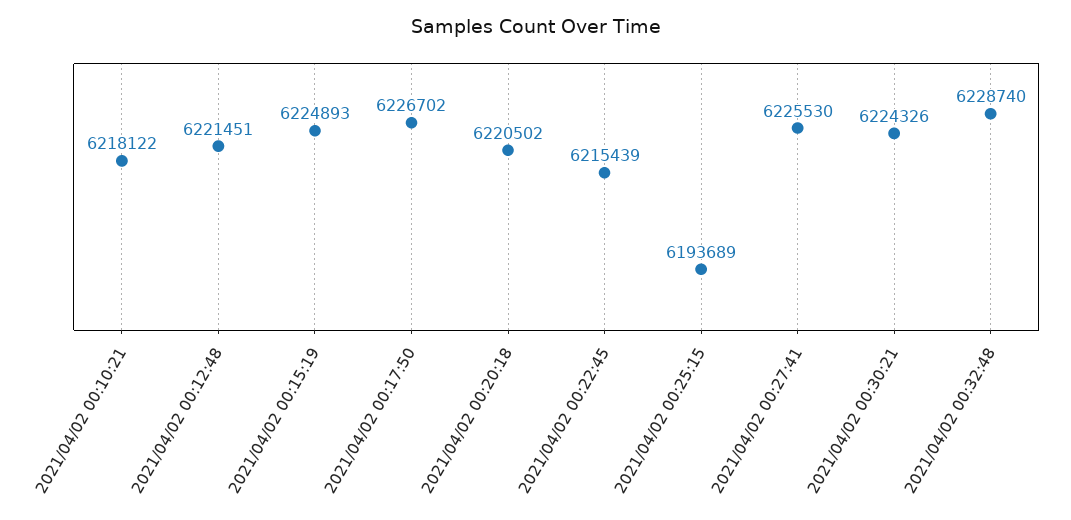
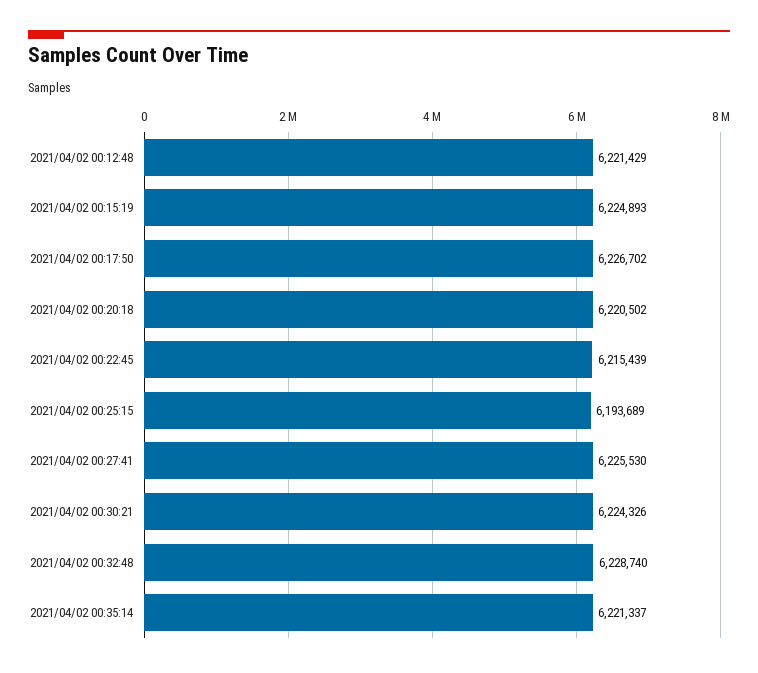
2021/04/02 00:10:21: 6218122 -> none
2021/04/02 00:12:48: 6221451 -> 6221429
2021/04/02 00:35:14: none -> 6221337

